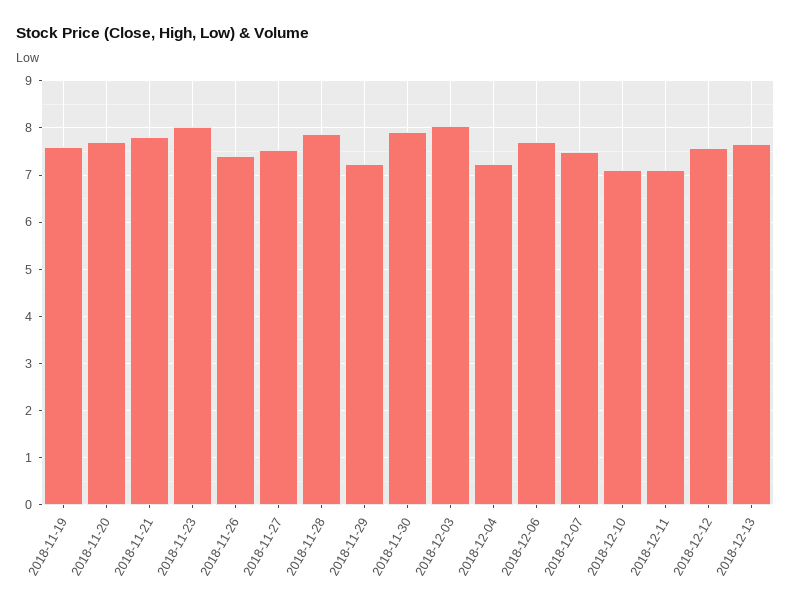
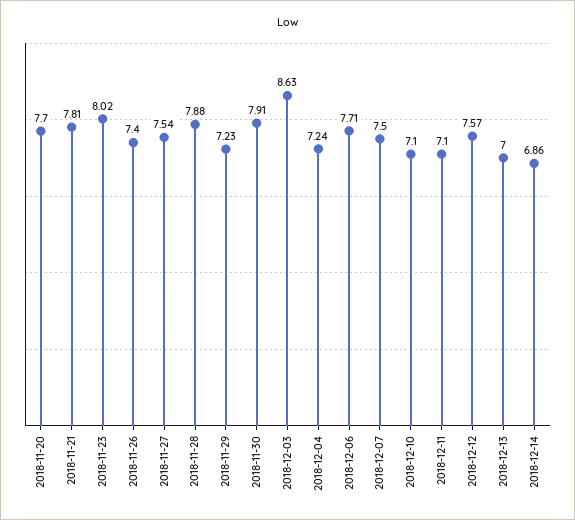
2018-11-19: 7.6 -> none
2018-12-03: 8 -> 8.63
2018-12-13: 7.6 -> 7
2018-12-14: none -> 6.86

